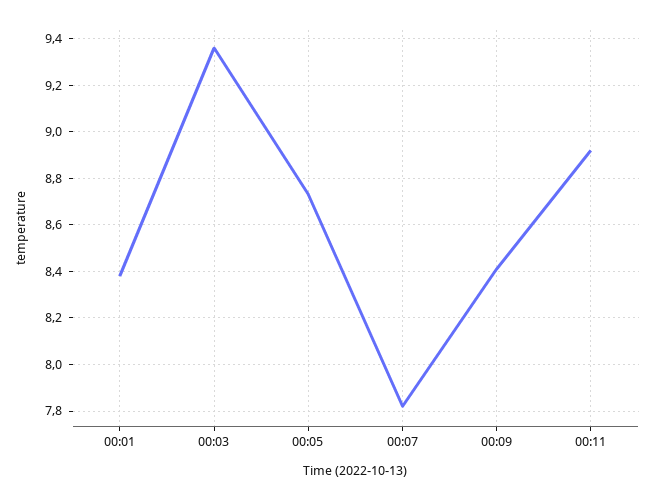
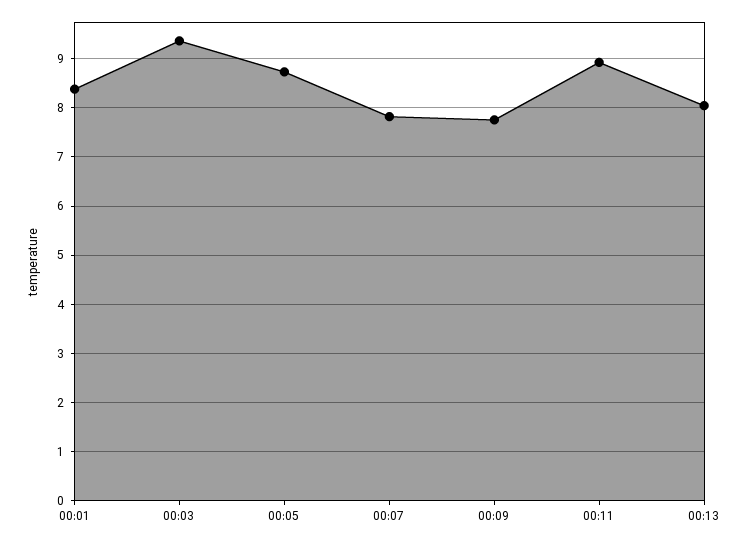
00:09: 8.4 -> 7.8
00:13: none -> 8

